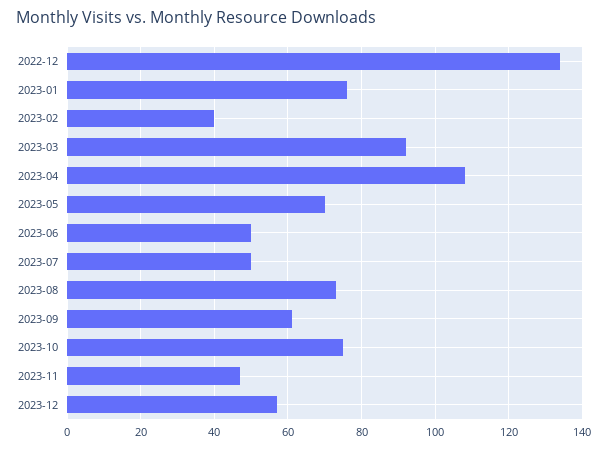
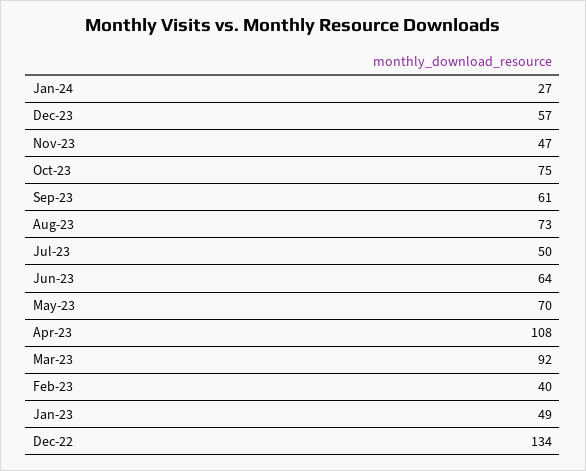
2023-01: 75 -> 49
2023-06: 50 -> 64
Jan-24: none -> 27

